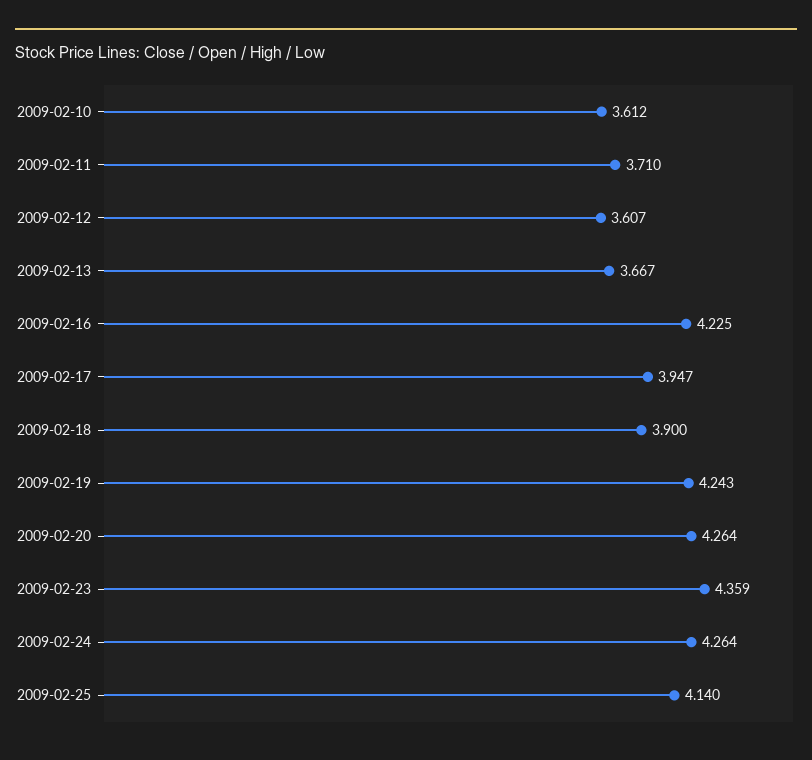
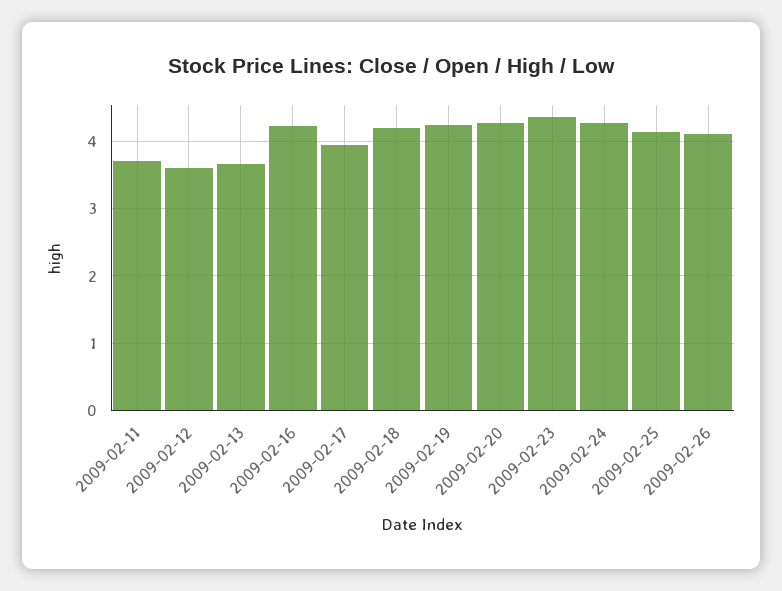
2009-02-10: 3.612 -> none
2009-02-18: 3.9 -> 4.2
2009-02-26: none -> 4.1

